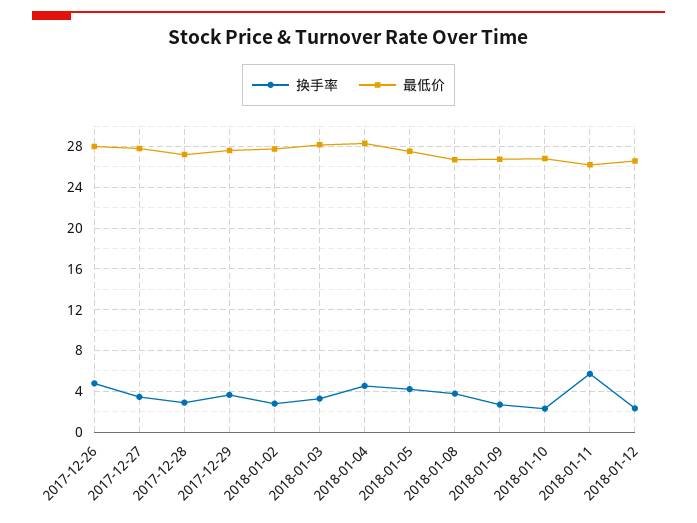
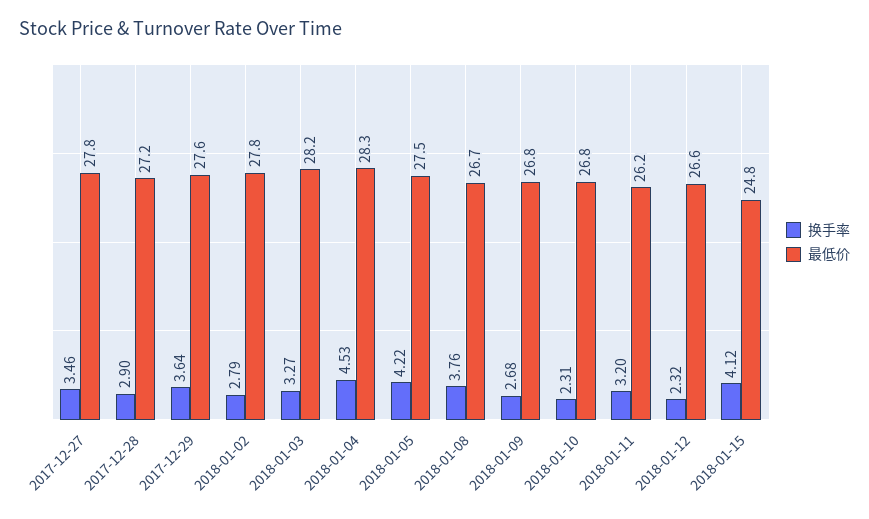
换手率, 2017-12-26: 5 -> none
最低价, 2017-12-26: 28 -> none
换手率, 2018-01-11: 6 -> 3.2
换手率, 2018-01-15: none -> 4.12
最低价, 2018-01-15: none -> 24.8

